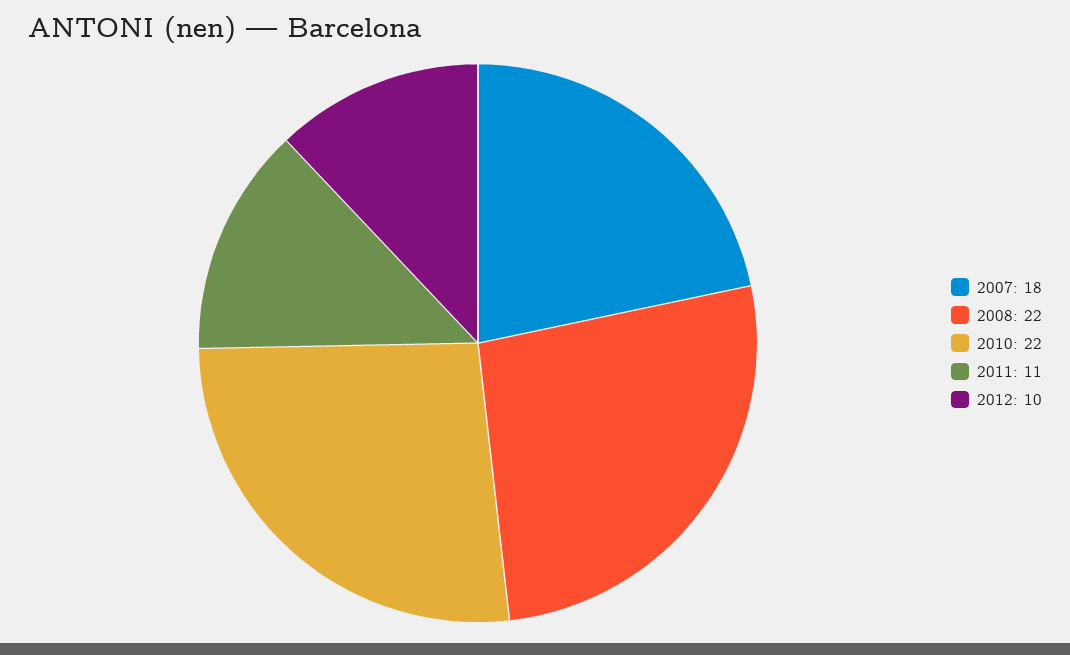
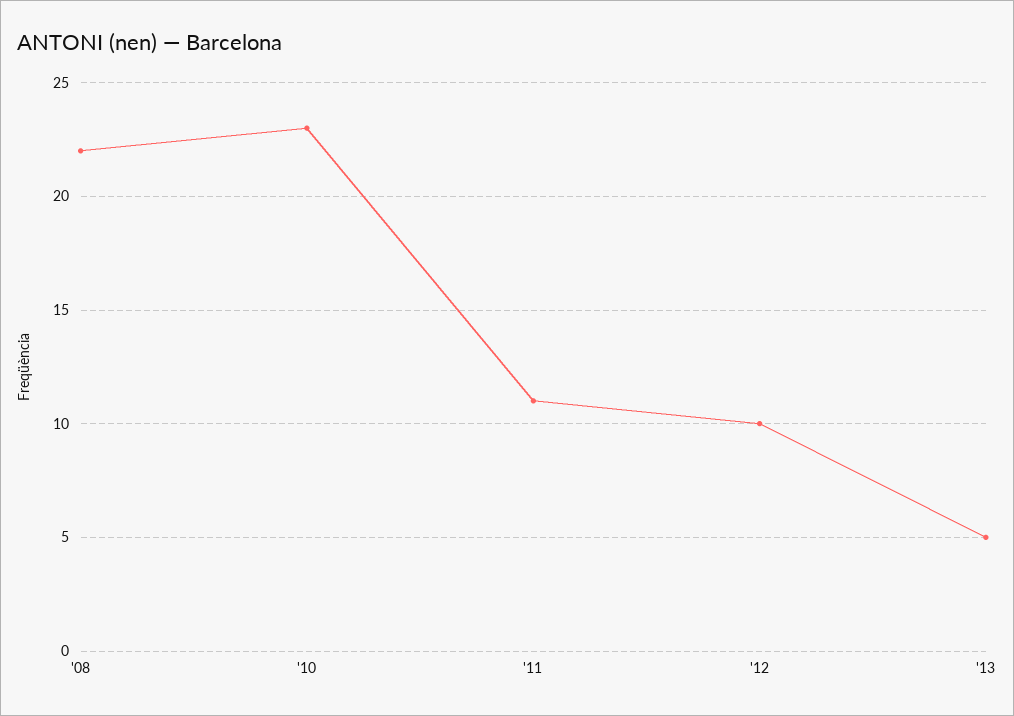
2007: 18 -> none
2010: 22 -> 23
'13: none -> 5

